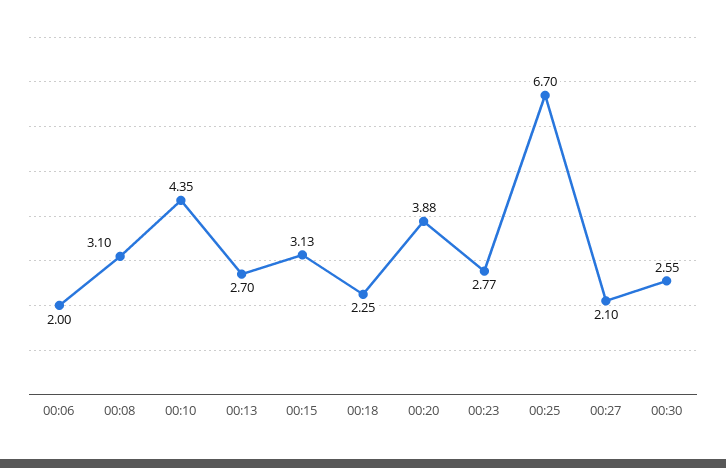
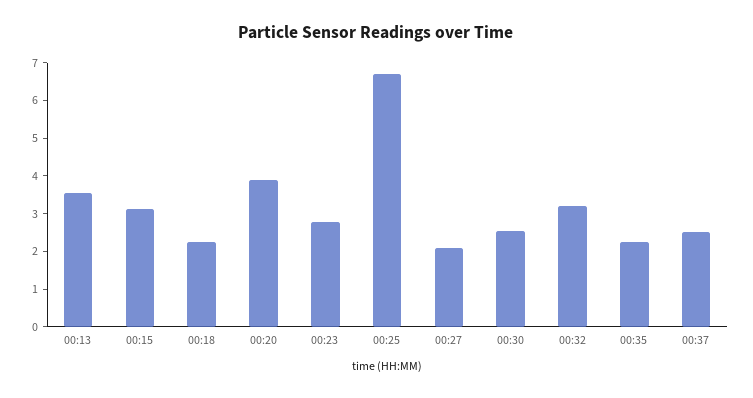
00:06: 2 -> none
00:08: 3.1 -> none
00:10: 4.35 -> none
00:13: 2.7 -> 3.5
00:32: none -> 3.25
00:35: none -> 2.25
00:37: none -> 2.5

